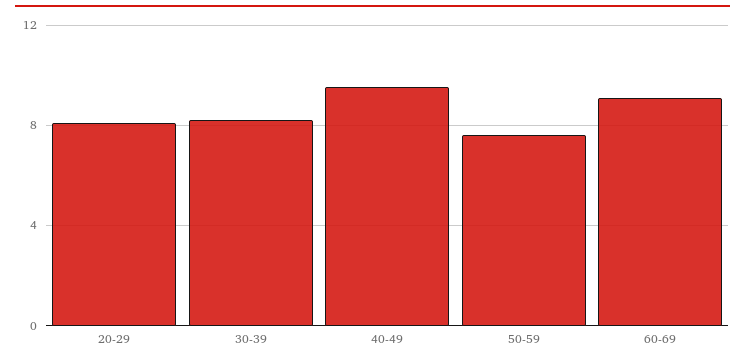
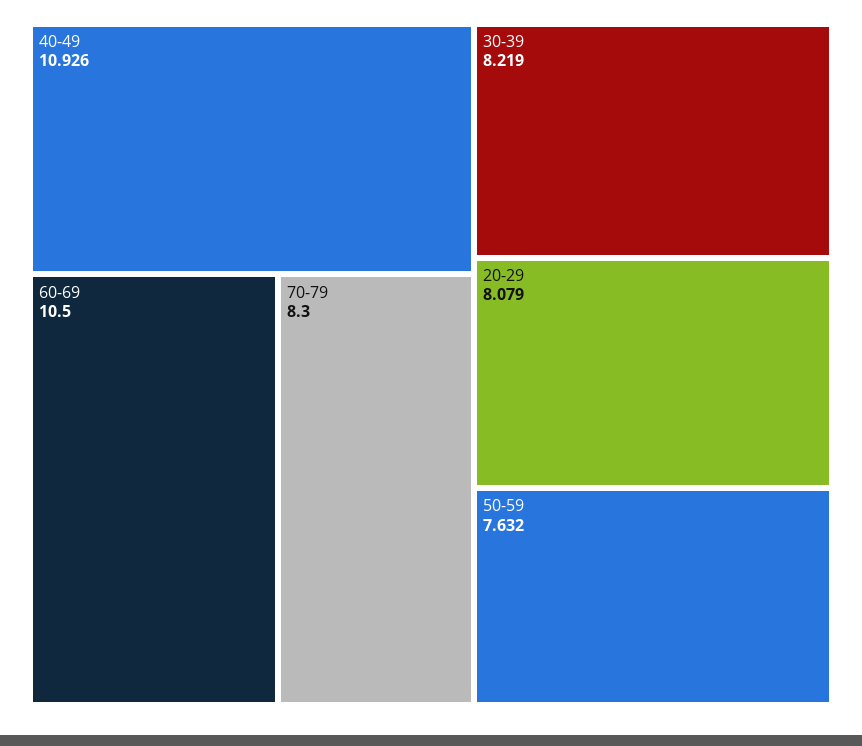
40-49: 9.5 -> 10.926
60-69: 9 -> 10.5
70-79: none -> 8.3

